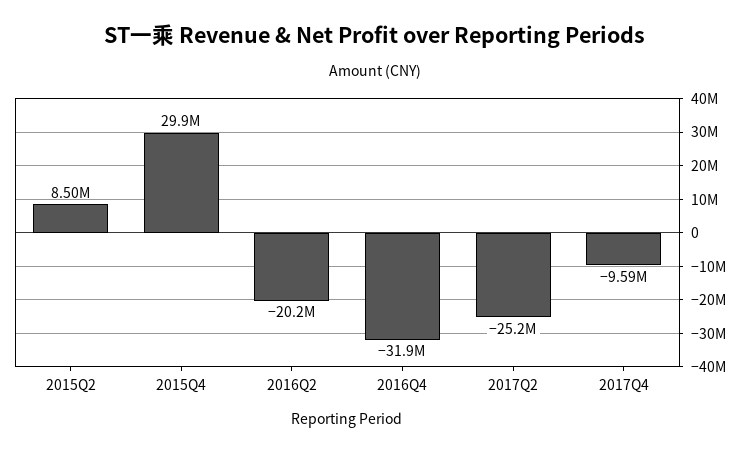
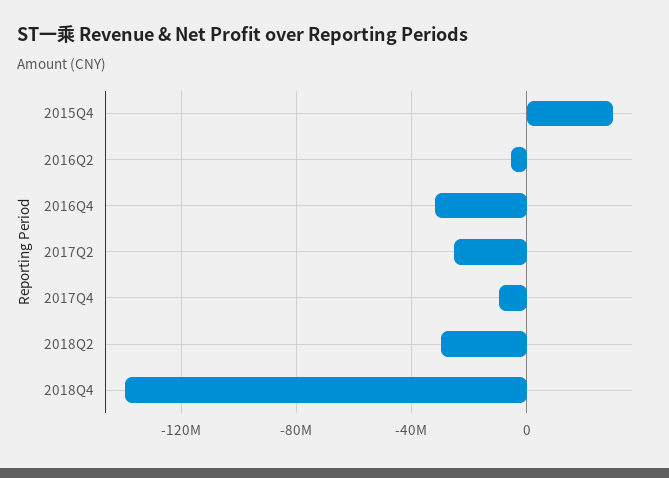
2015Q2: 8500000 -> none
2016Q2: -20200000 -> -5000000
2018Q2: none -> -30000000
2018Q4: none -> -140000000

